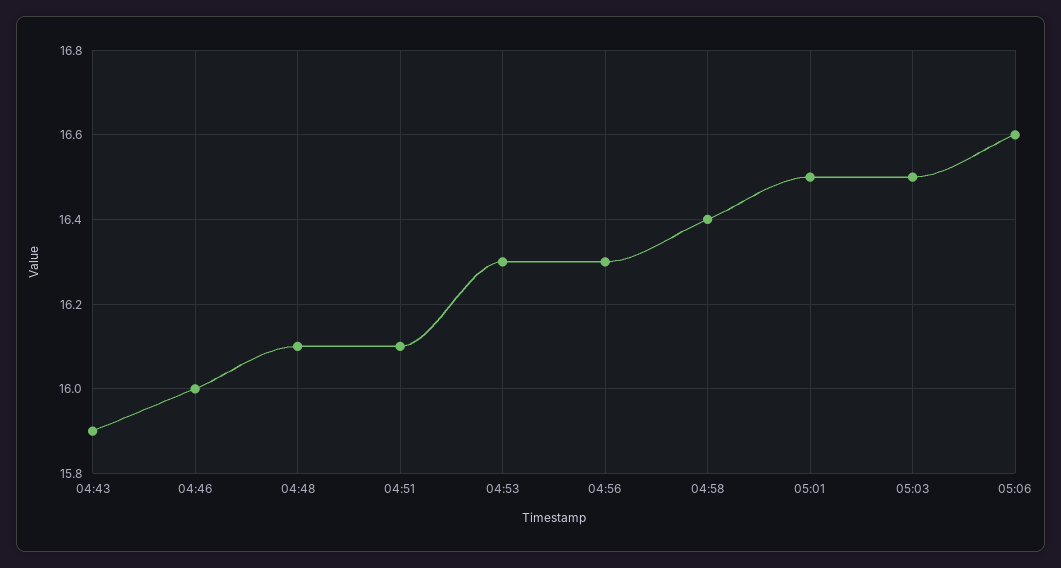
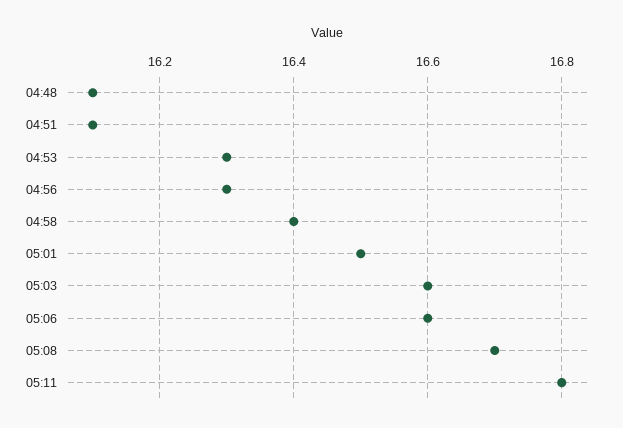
04:43: 15.9 -> none
04:46: 16 -> none
05:03: 16.5 -> 16.6
05:08: none -> 16.7
05:11: none -> 16.8

